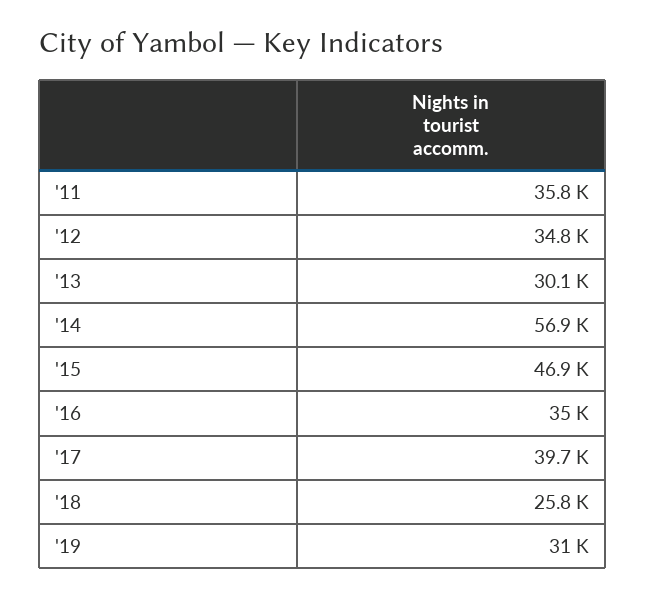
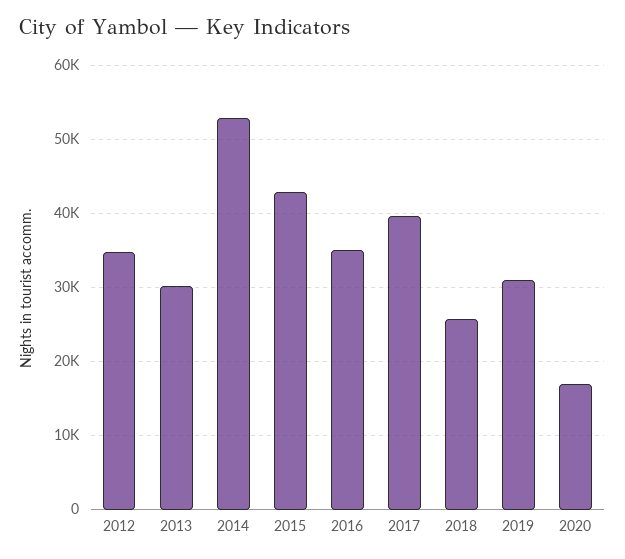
'11: 35800 -> none
'14: 56900 -> 53000
'15: 46900 -> 43000
2020: none -> 17000

